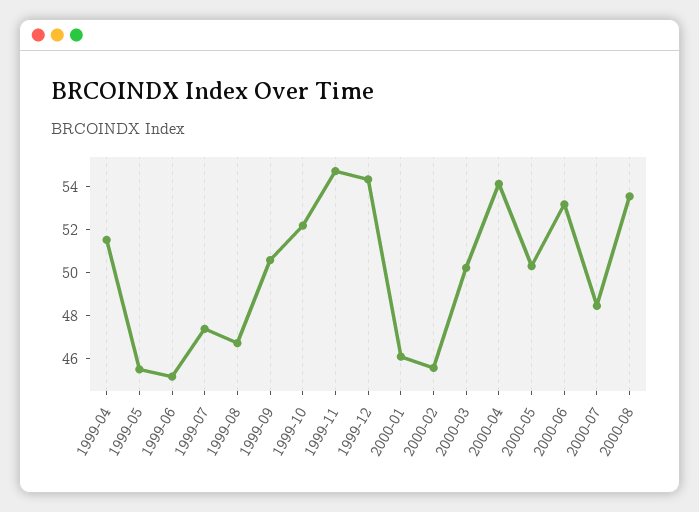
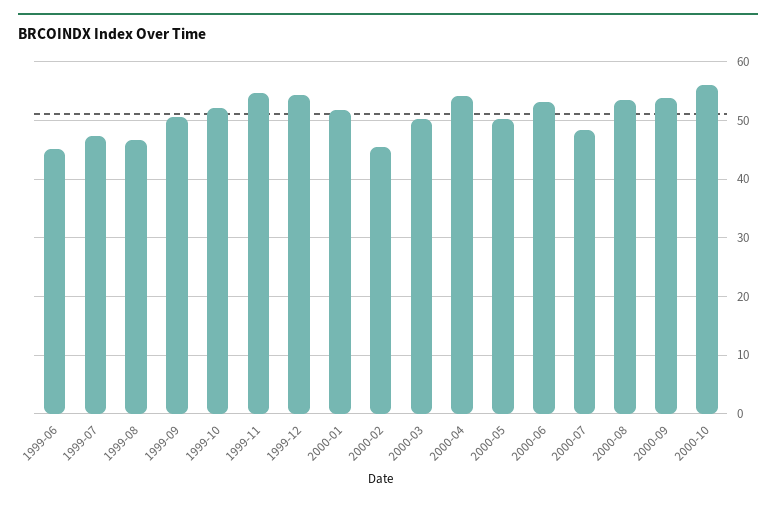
1999-04: 51.5 -> none
1999-05: 45.5 -> none
2000-01: 46 -> 52
2000-09: none -> 54
2000-10: none -> 56

